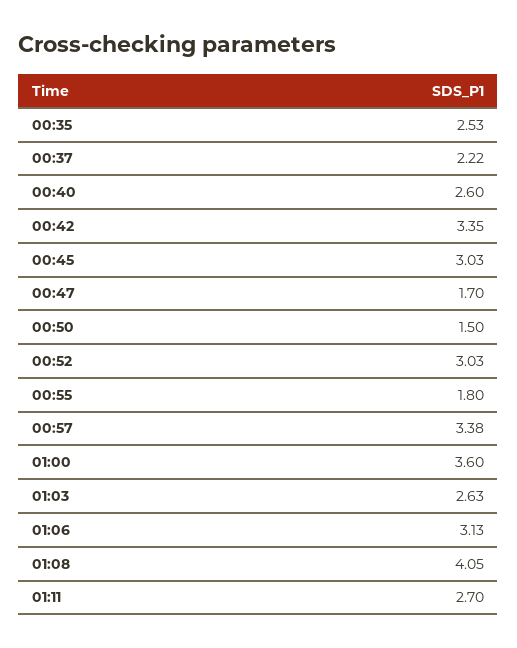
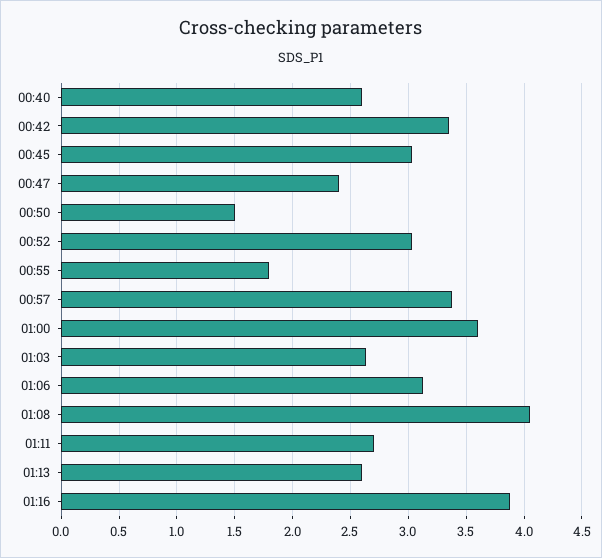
00:35: 2.53 -> none
00:37: 2.22 -> none
00:47: 1.7 -> 2.4
01:13: none -> 2.6
01:16: none -> 3.9

